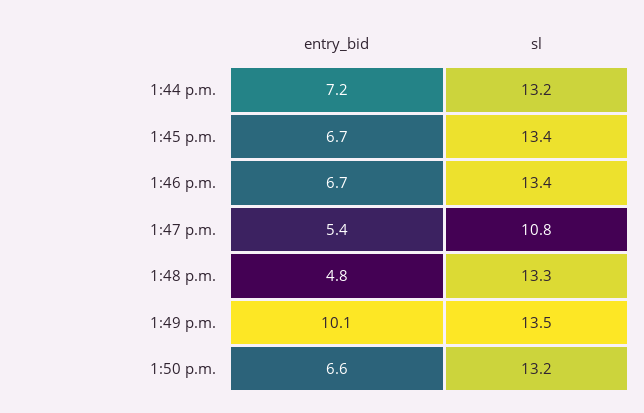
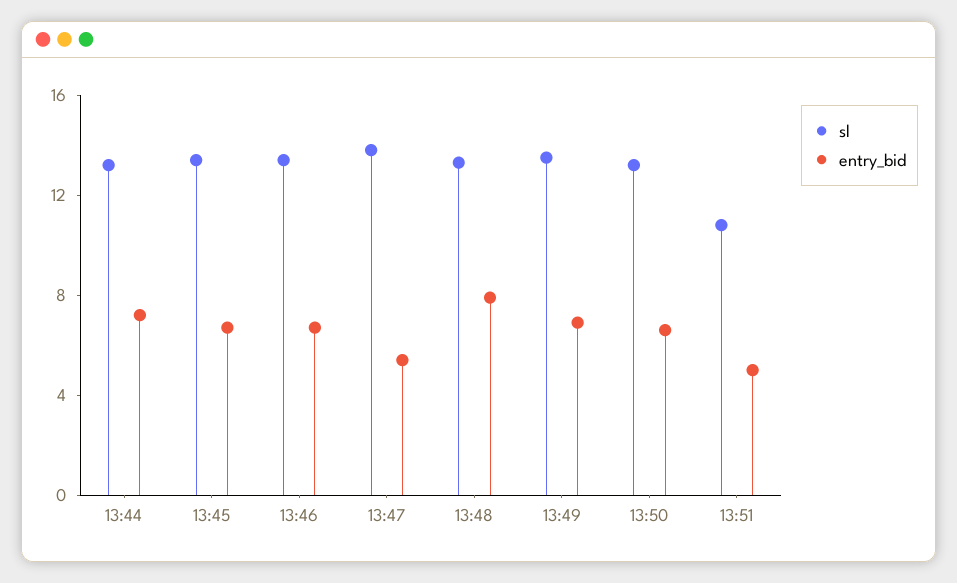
sl, 1:47 p.m.: 10.8 -> 14
entry_bid, 1:48 p.m.: 4.8 -> 8
entry_bid, 1:49 p.m.: 10.1 -> 7
sl, 13:51: none -> 11
entry_bid, 13:51: none -> 5

